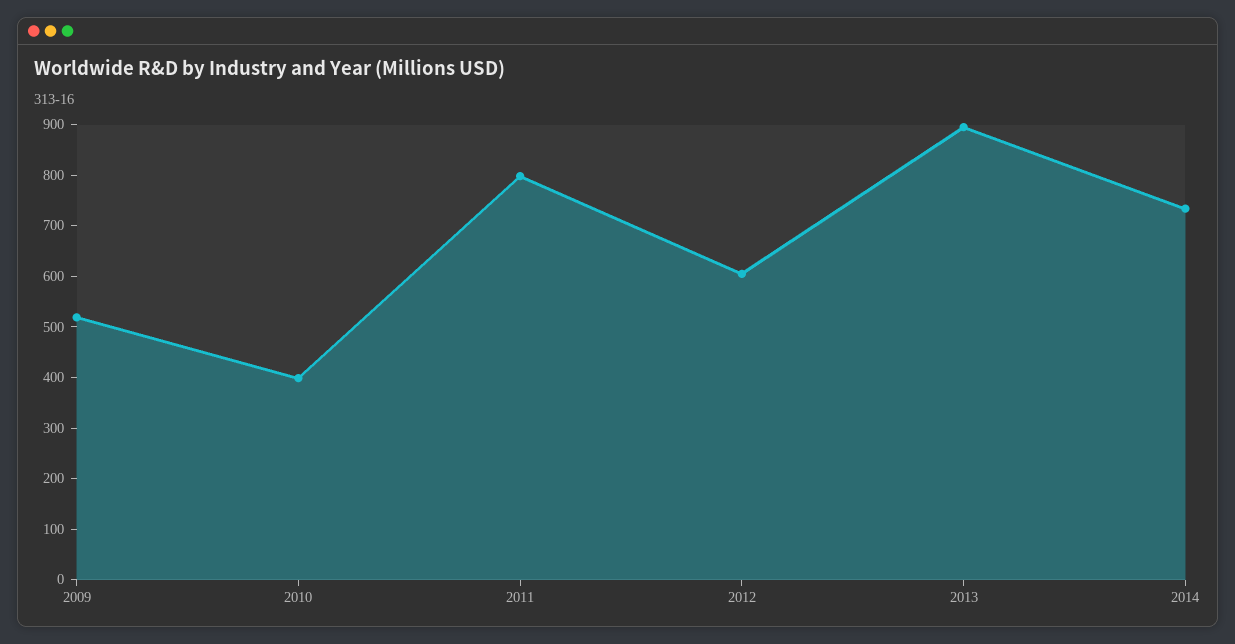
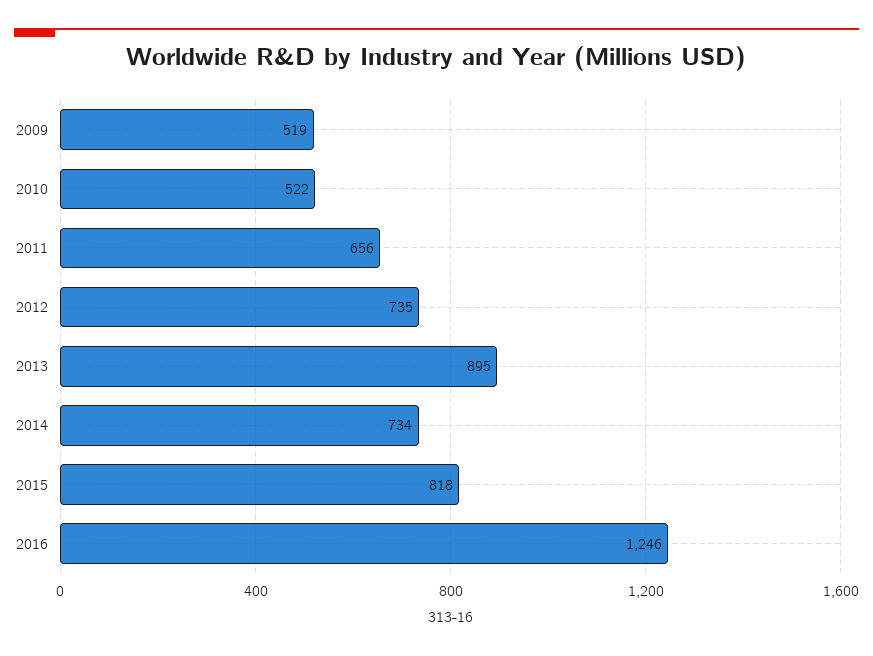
2010: 400 -> 522
2011: 800 -> 656
2012: 600 -> 735
2015: none -> 818
2016: none -> 1246

